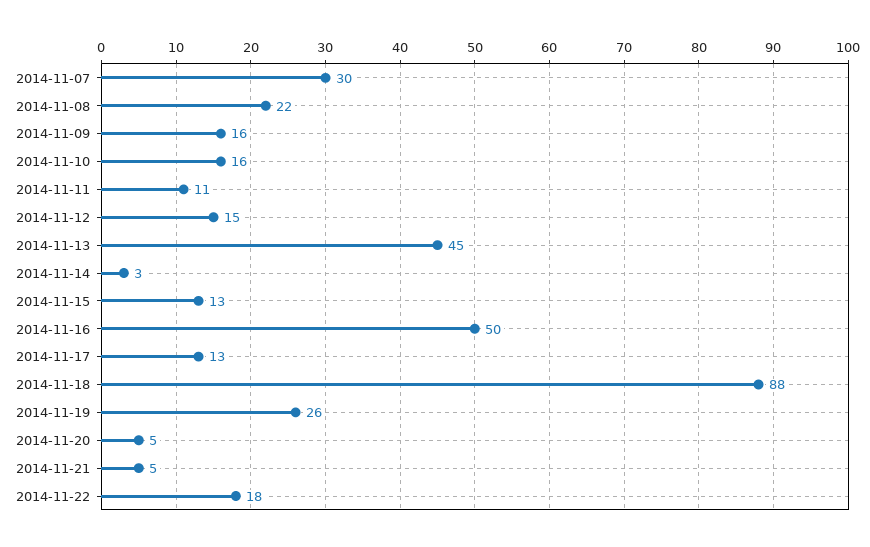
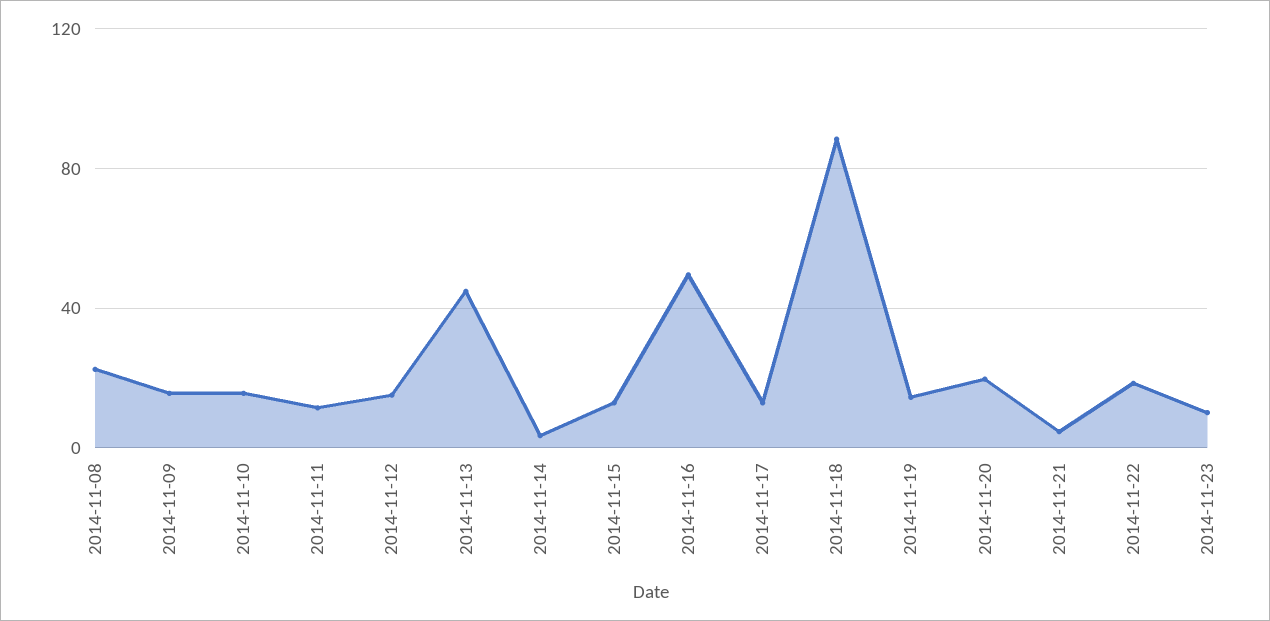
2014-11-07: 30 -> none
2014-11-19: 26 -> 15
2014-11-20: 5 -> 20
2014-11-23: none -> 10

